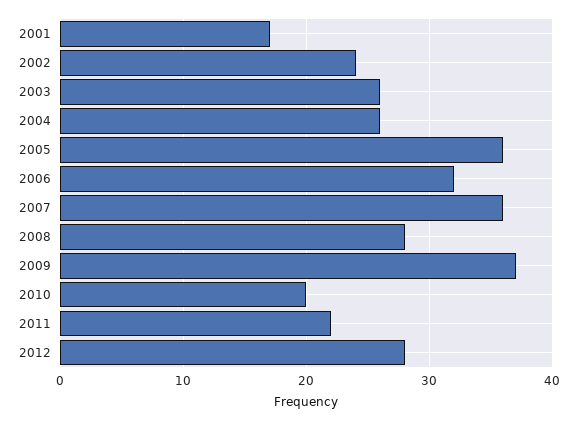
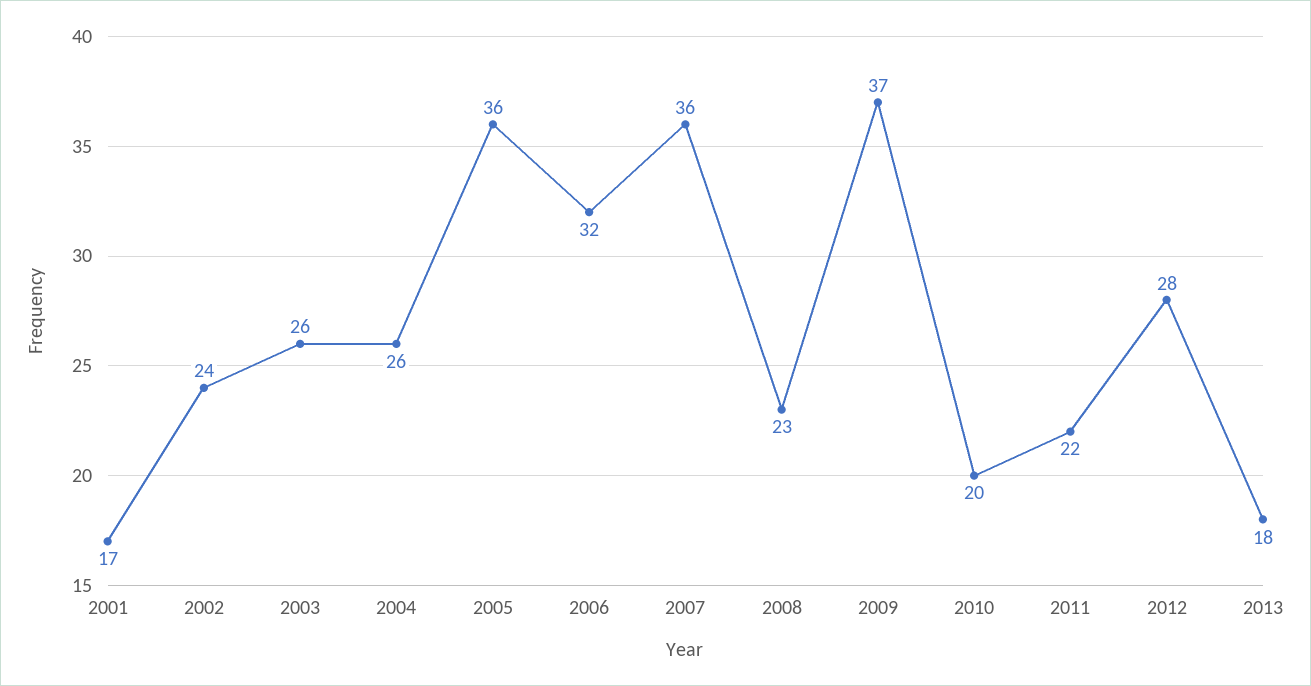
2008: 28 -> 23
2013: none -> 18

